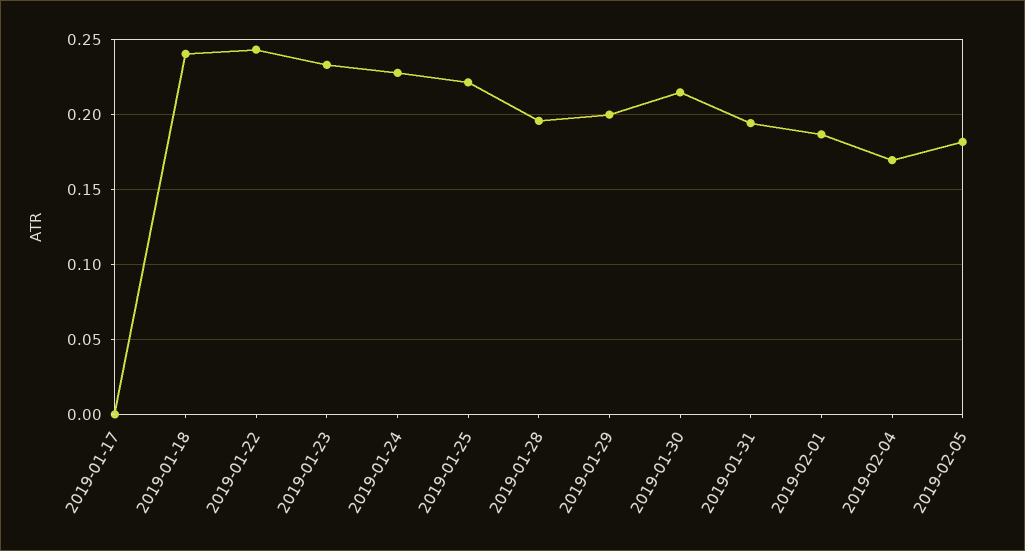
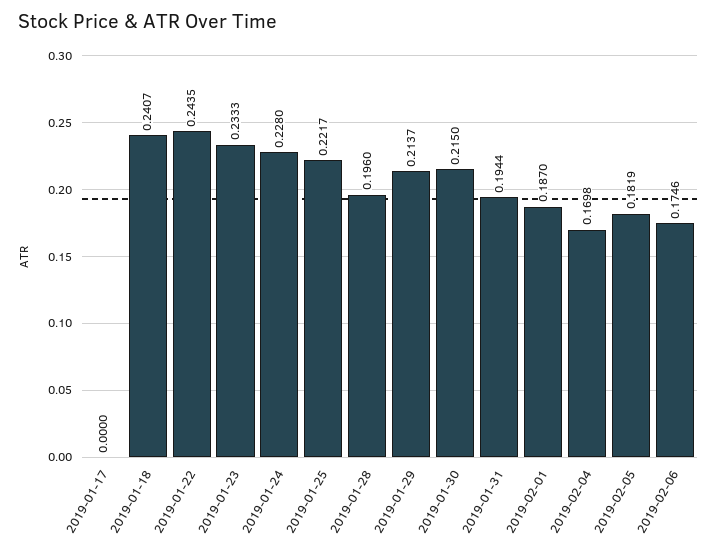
2019-01-29: 0.2 -> 0.2137
2019-02-06: none -> 0.1746

